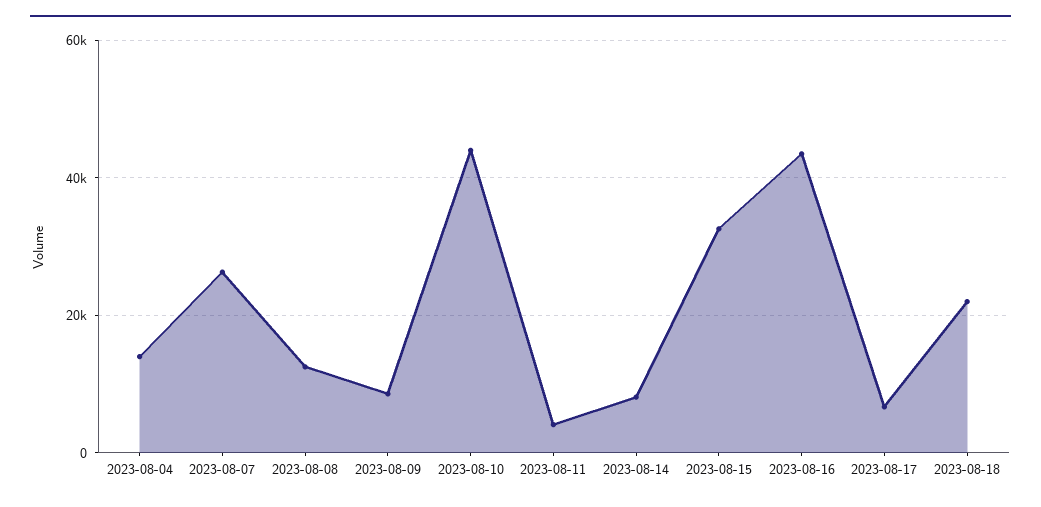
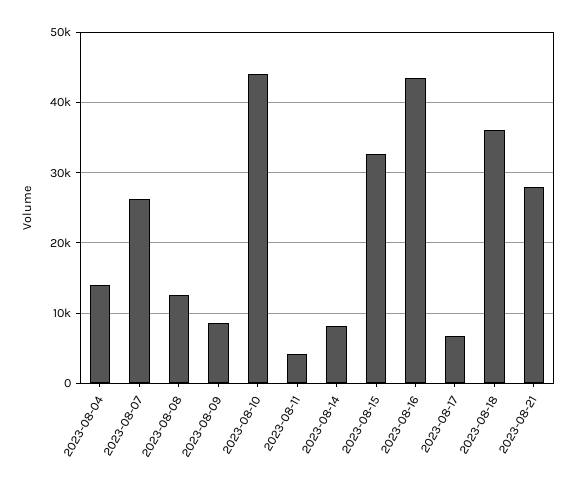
2023-08-18: 22000 -> 36000
2023-08-21: none -> 28000

